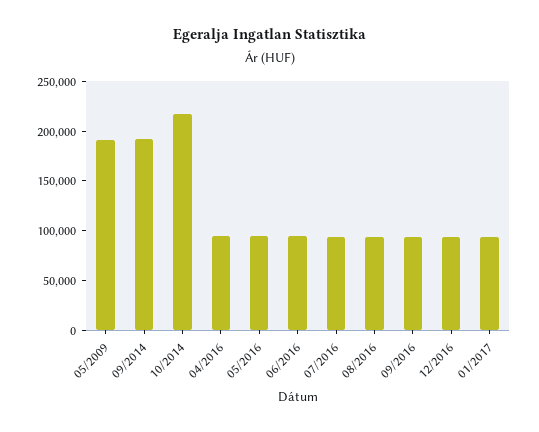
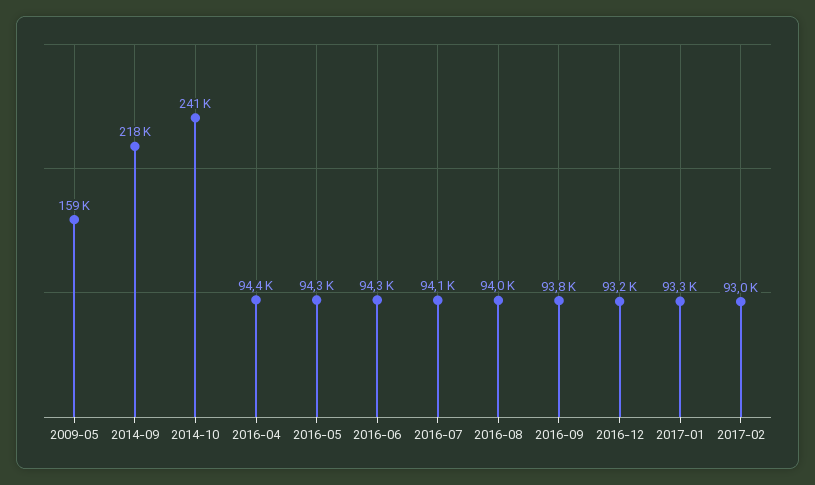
05/2009: 190000 -> 159000
09/2014: 190000 -> 218000
10/2014: 220000 -> 241000
2017-02: none -> 93000

